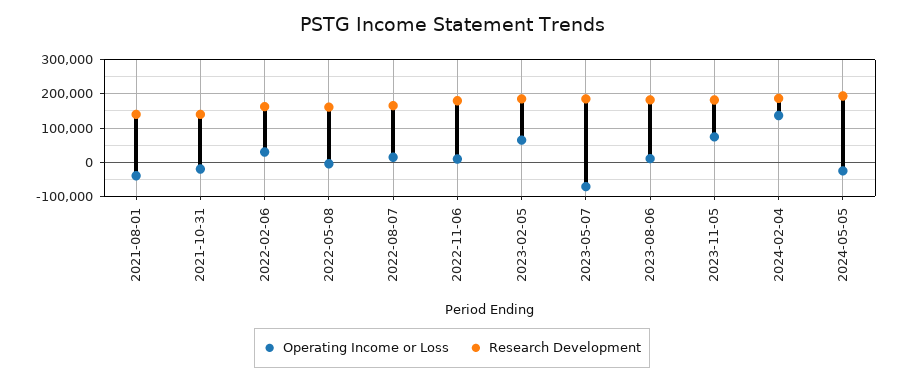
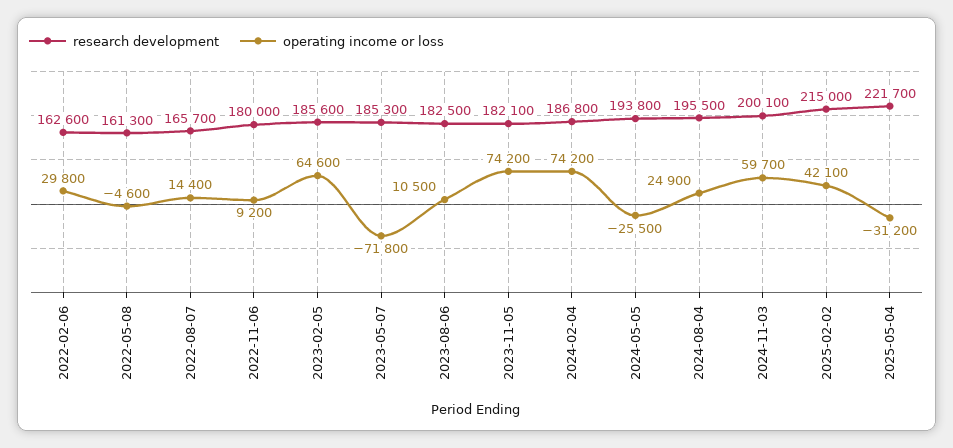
Operating Income or Loss, 2021-08-01: -40000 -> none
Research Development, 2021-08-01: 140000 -> none
Operating Income or Loss, 2021-10-31: -20000 -> none
Research Development, 2021-10-31: 140000 -> none
Operating Income or Loss, 2024-02-04: 140000 -> 74200
Research Development, 2024-08-04: none -> 195500
Operating Income or Loss, 2024-08-04: none -> 24900
Research Development, 2024-11-03: none -> 200100
Operating Income or Loss, 2024-11-03: none -> 59700
Research Development, 2025-02-02: none -> 215000
Operating Income or Loss, 2025-02-02: none -> 42100
Research Development, 2025-05-04: none -> 221700
Operating Income or Loss, 2025-05-04: none -> -31200

